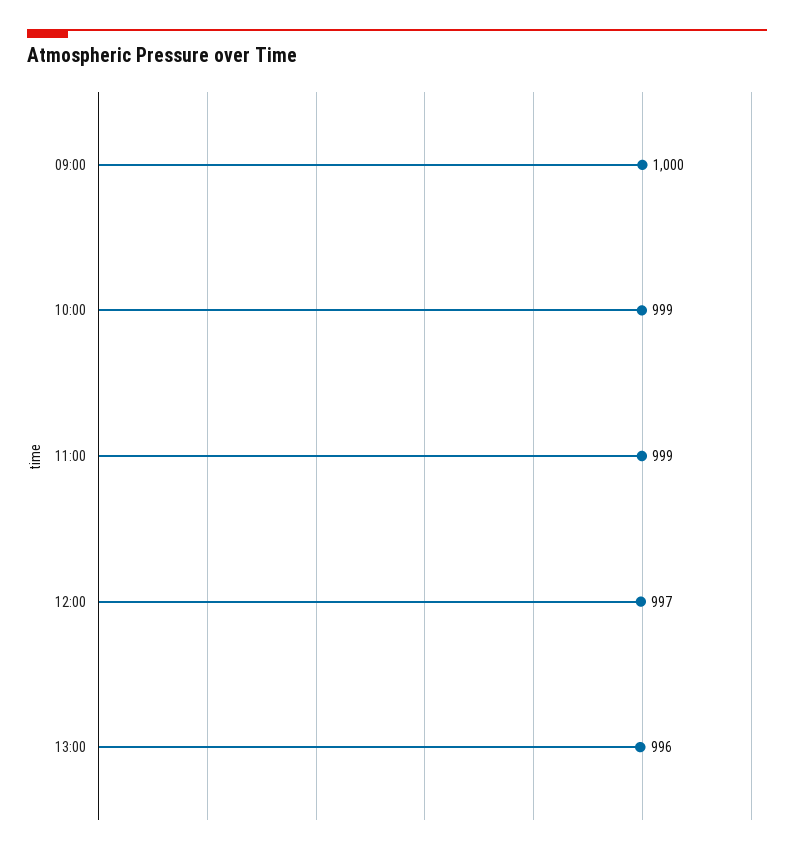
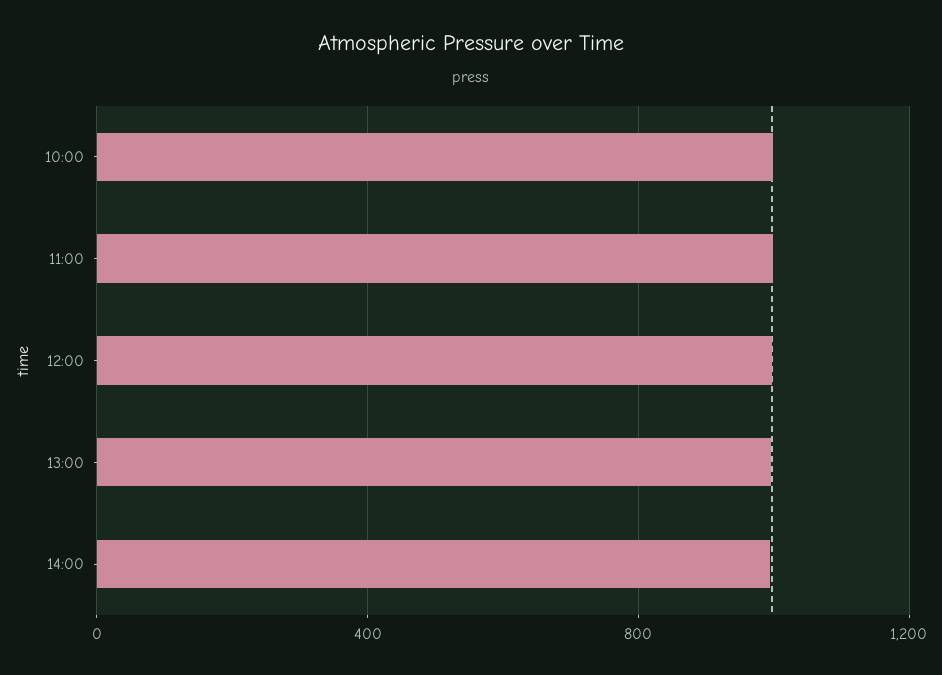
09:00: 1000 -> none
14:00: none -> 1000

